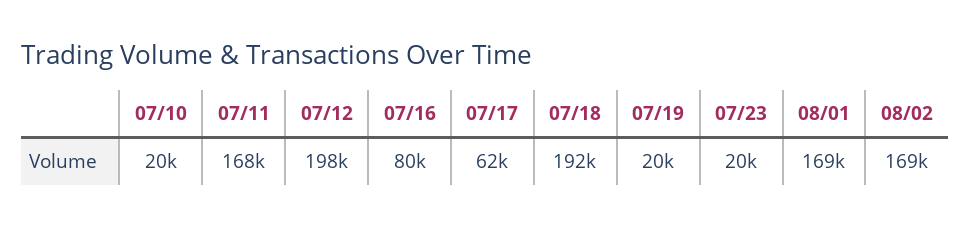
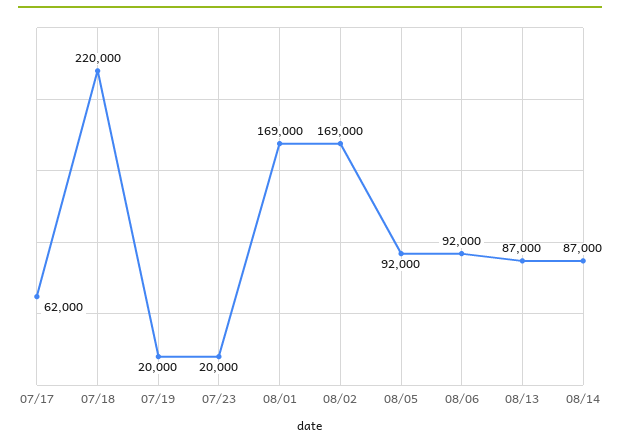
07/10: 20000 -> none
07/11: 168000 -> none
07/12: 198000 -> none
07/16: 80000 -> none
07/18: 192000 -> 220000
08/05: none -> 92000
08/06: none -> 92000
08/13: none -> 87000
08/14: none -> 87000

